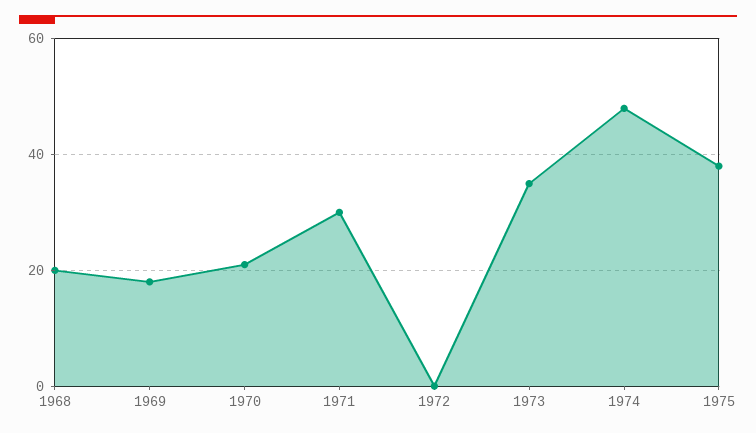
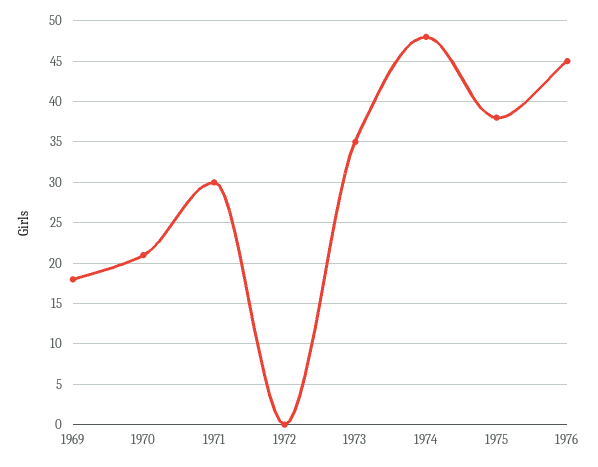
1968: 20 -> none
1976: none -> 45

